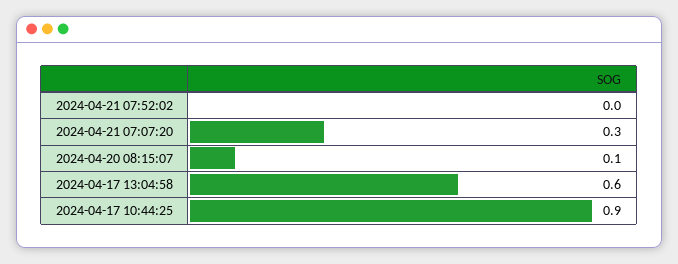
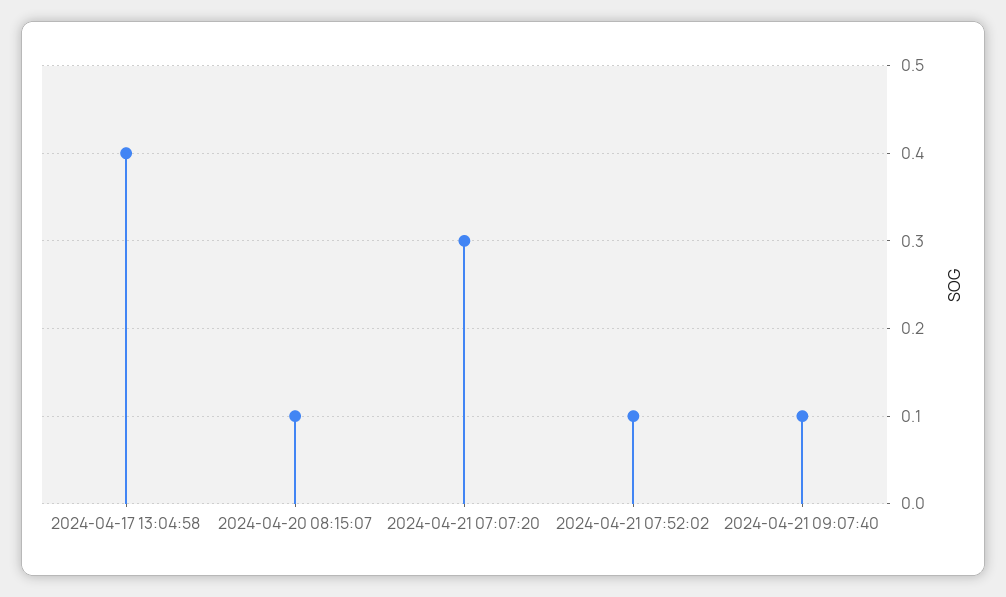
2024-04-21 07:52:02: 0 -> 0.1
2024-04-17 13:04:58: 0.6 -> 0.4
2024-04-17 10:44:25: 0.9 -> none
2024-04-21 09:07:40: none -> 0.1

